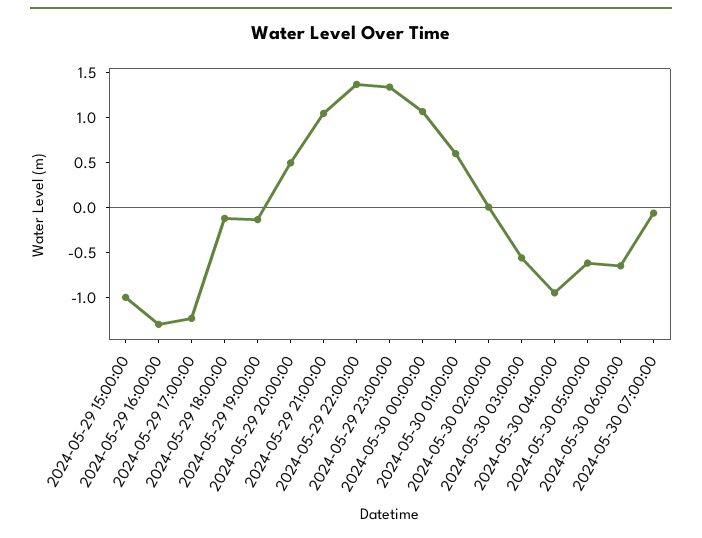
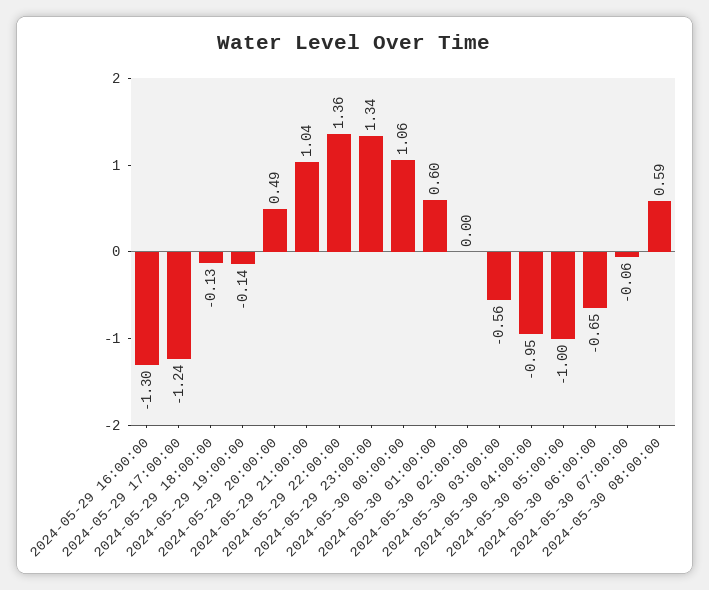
2024-05-29 15:00:00: -1 -> none
2024-05-30 05:00:00: -0.6 -> -1
2024-05-30 08:00:00: none -> 0.59

